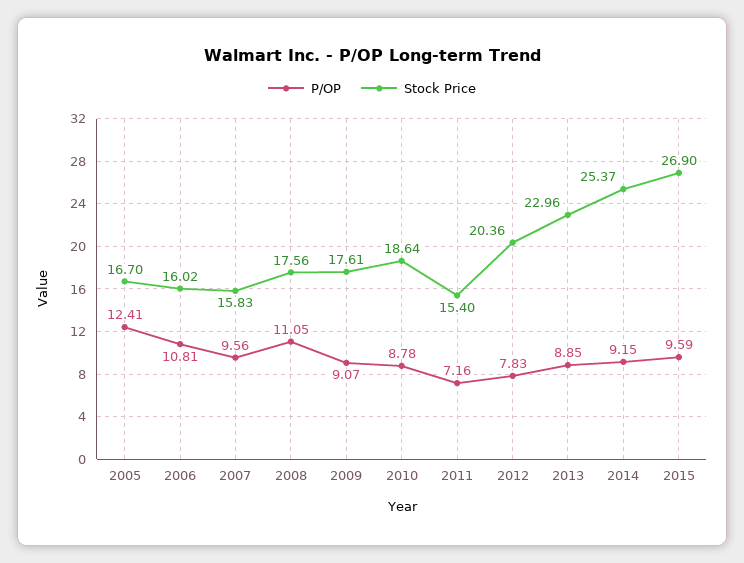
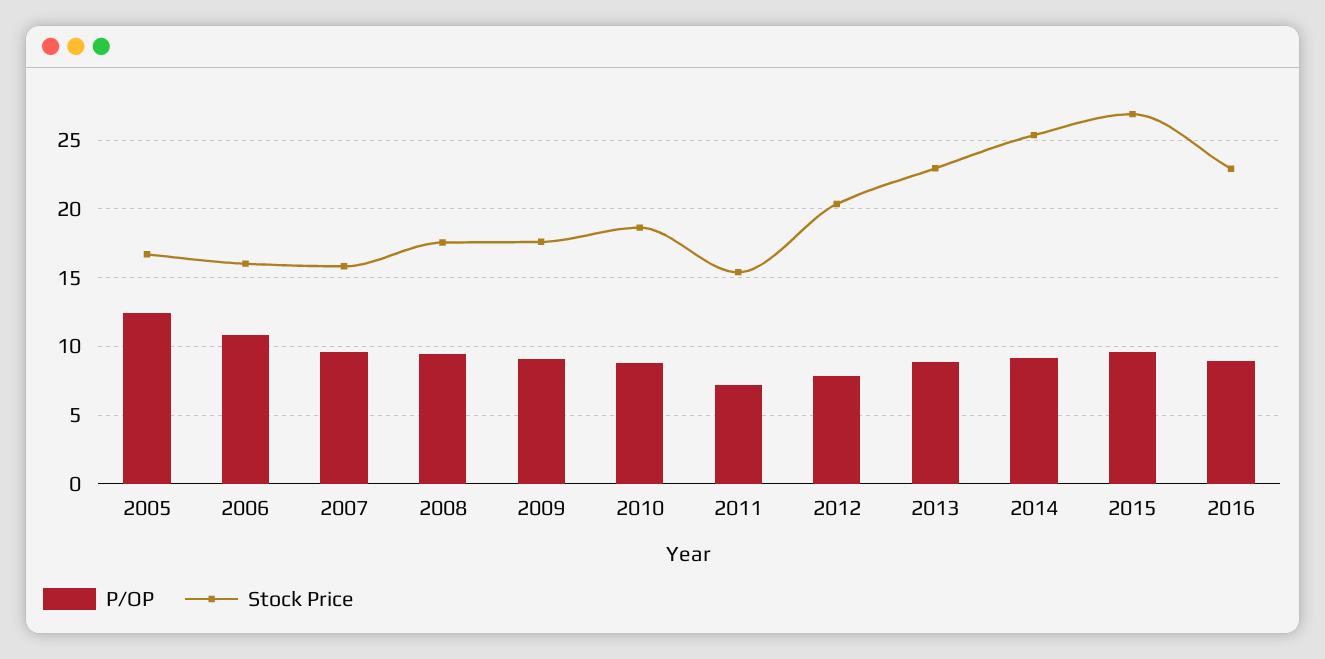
P/OP, 2008: 11.05 -> 9.5
P/OP, 2016: none -> 9
Stock Price, 2016: none -> 23

